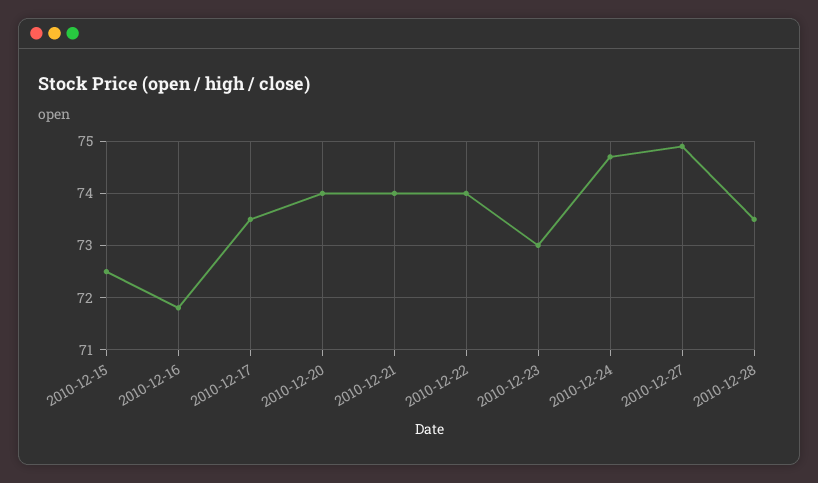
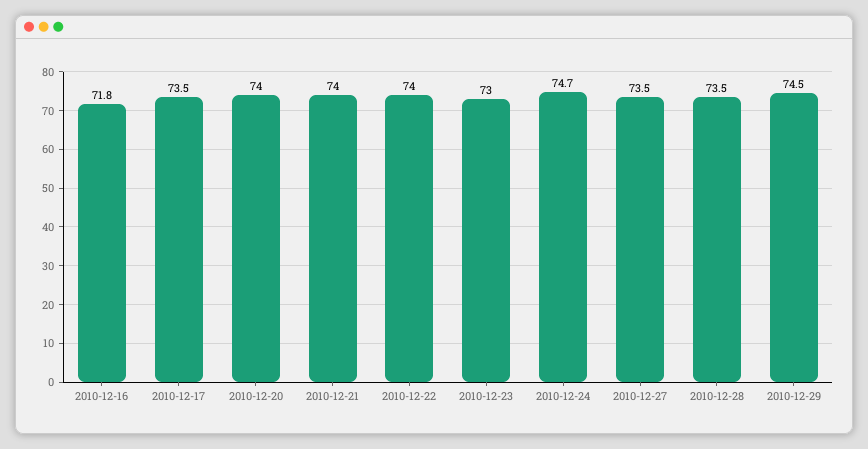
2010-12-15: 72.5 -> none
2010-12-27: 75 -> 73.5
2010-12-29: none -> 74.5

